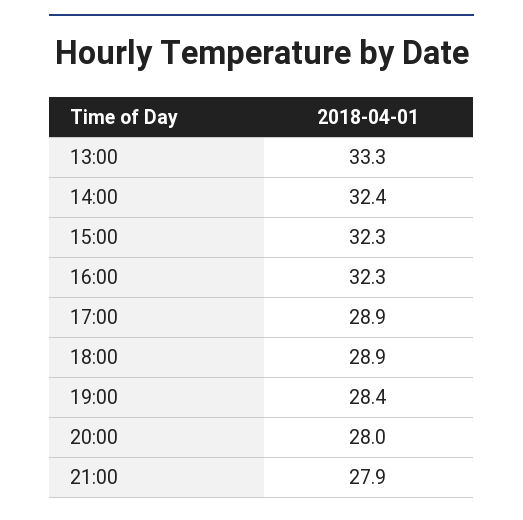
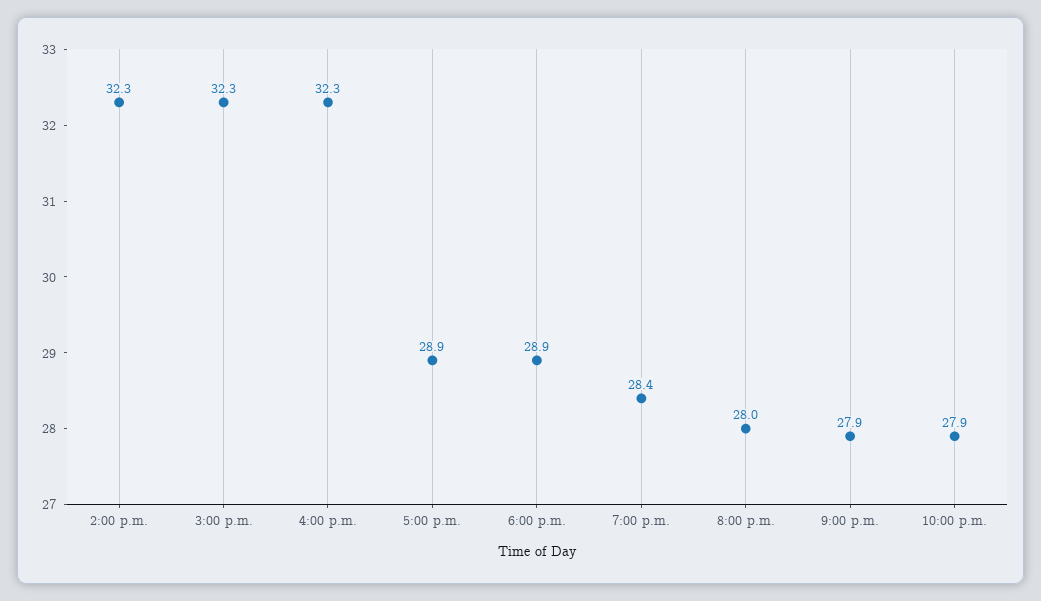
13:00: 33.3 -> none
14:00: 32.4 -> 32.3
10:00 p.m.: none -> 27.9

